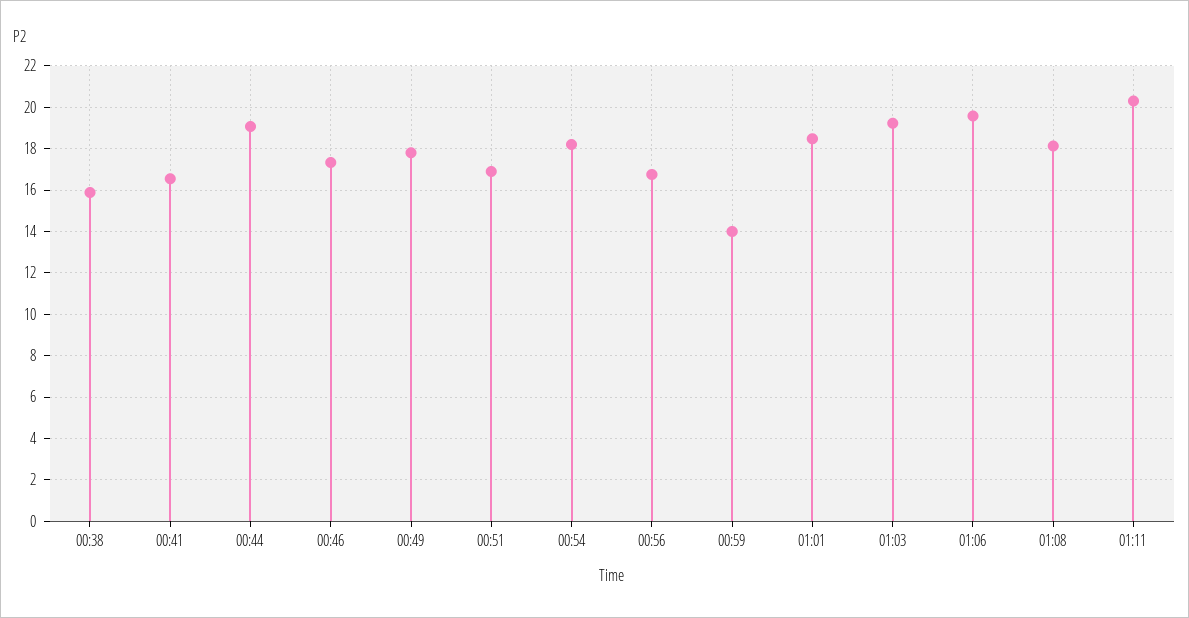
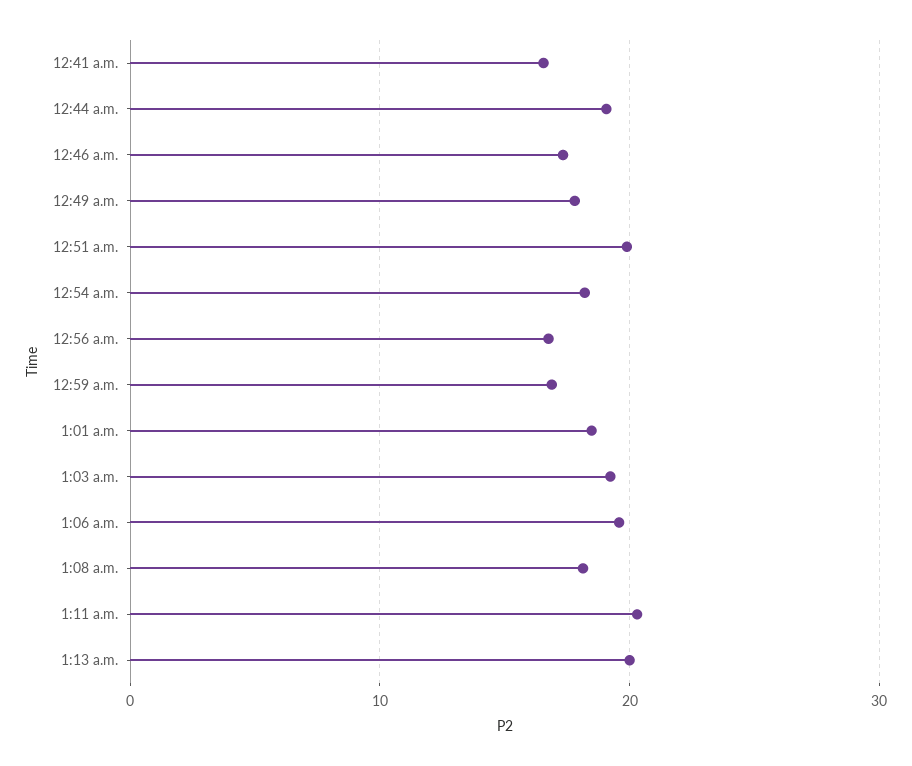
00:38: 16 -> none
00:51: 17 -> 20
00:59: 14 -> 17
1:13 a.m.: none -> 20

